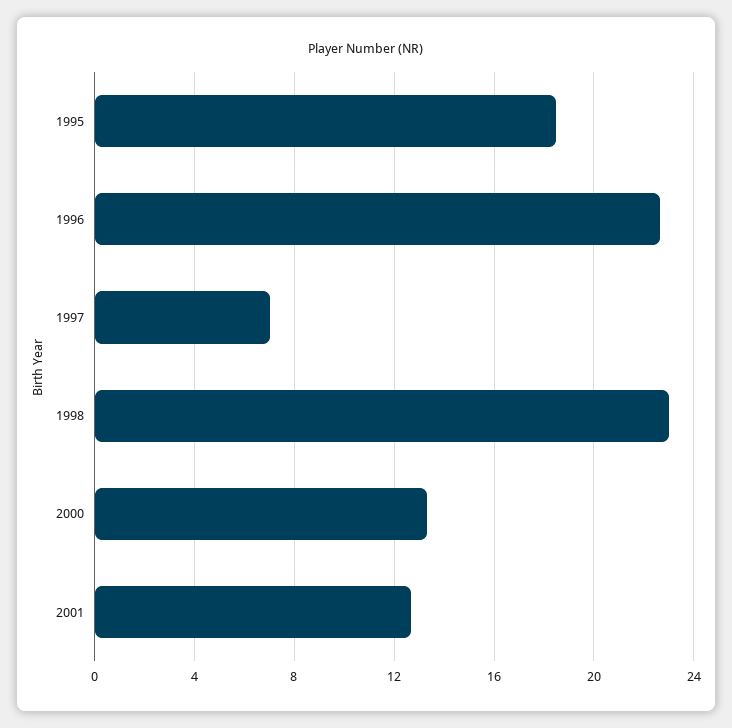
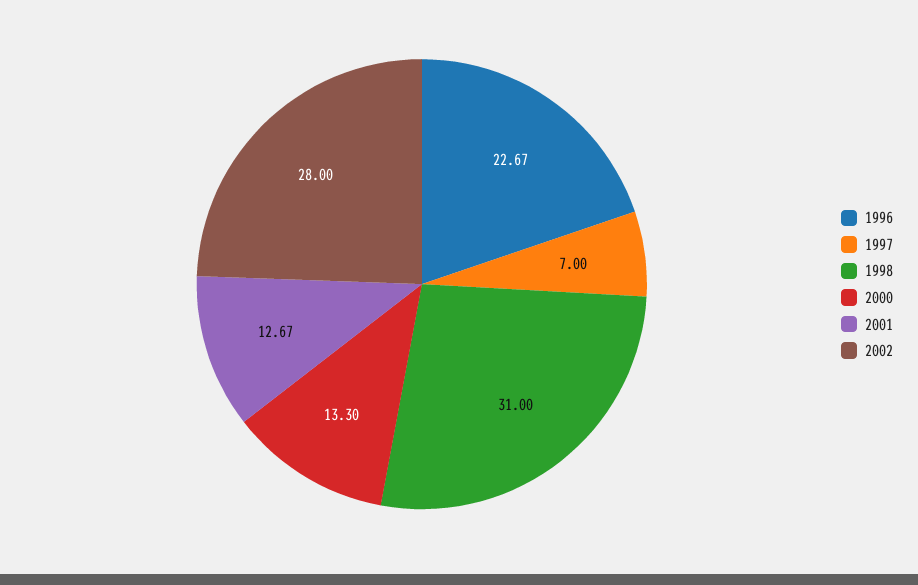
1995: 18.5 -> none
1998: 23 -> 31
2002: none -> 28

